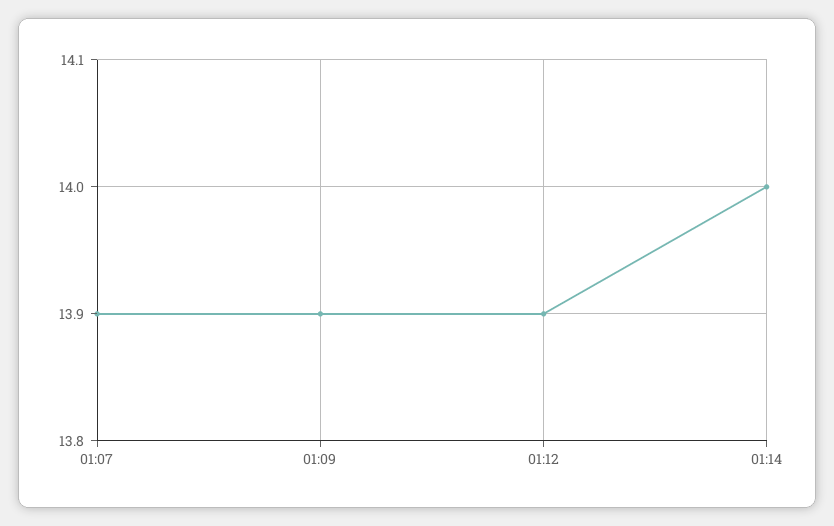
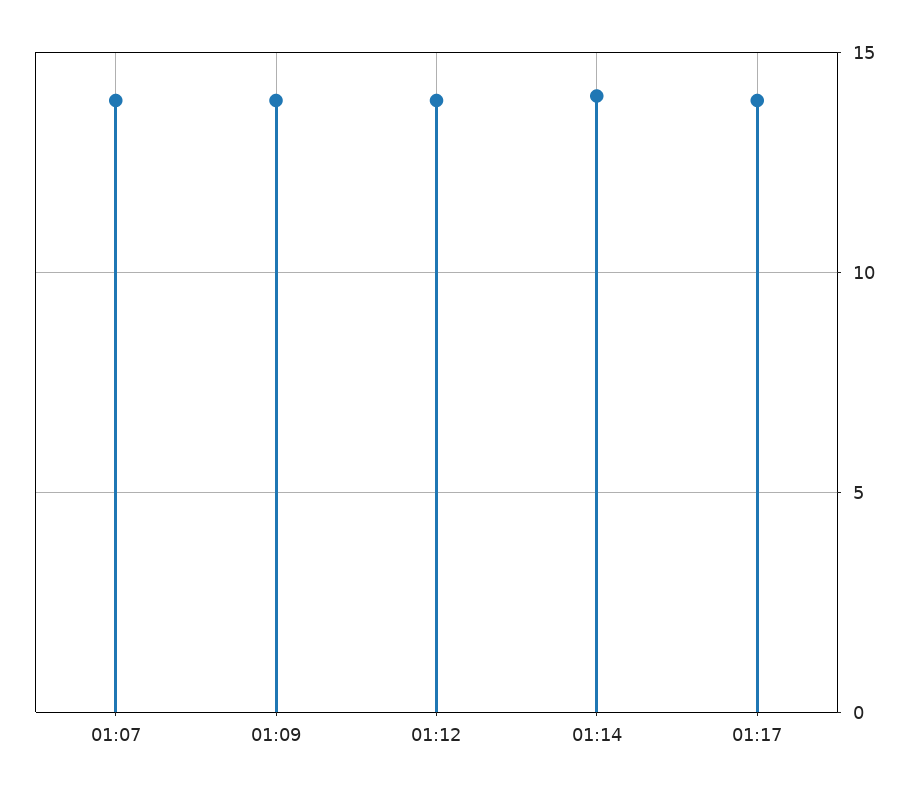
01:17: none -> 14

